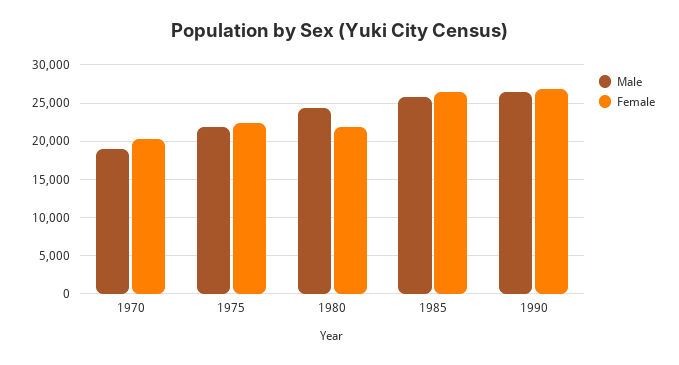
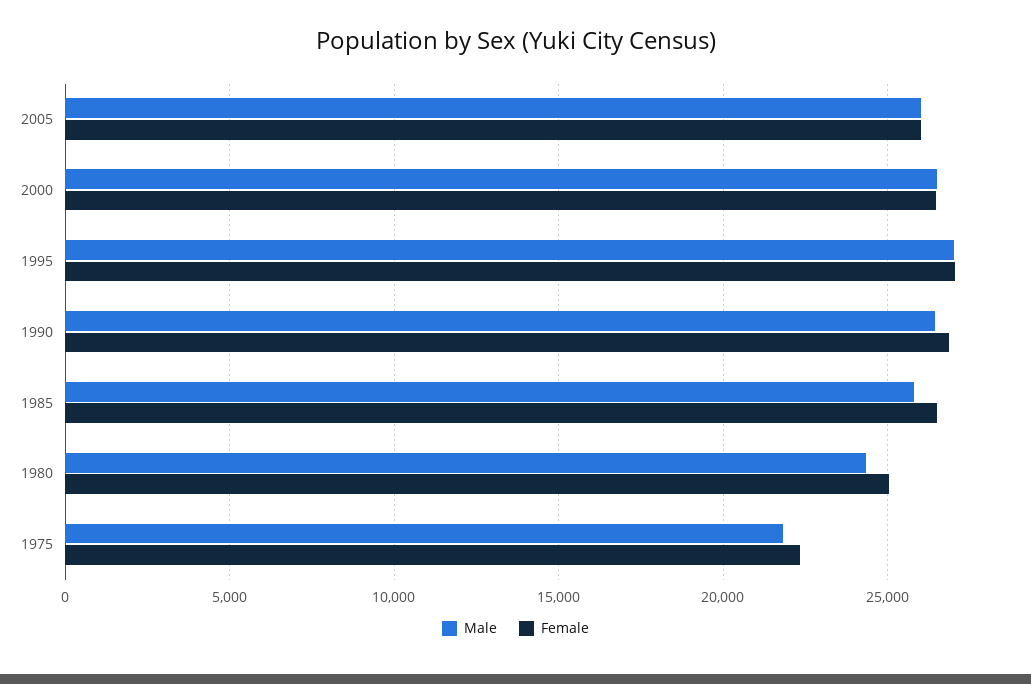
Male, 1970: 19000 -> none
Female, 1970: 20000 -> none
Female, 1980: 22000 -> 25000
Male, 2005: none -> 26000
Female, 2005: none -> 26000
Male, 2000: none -> 26500
Female, 2000: none -> 26500
Male, 1995: none -> 27000
Female, 1995: none -> 27000

